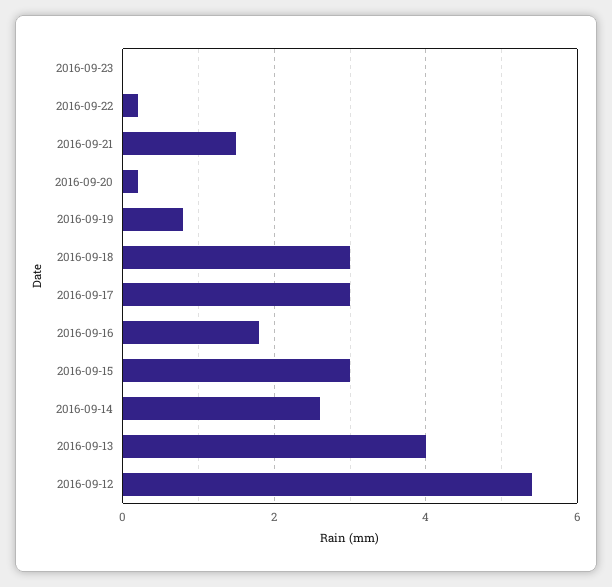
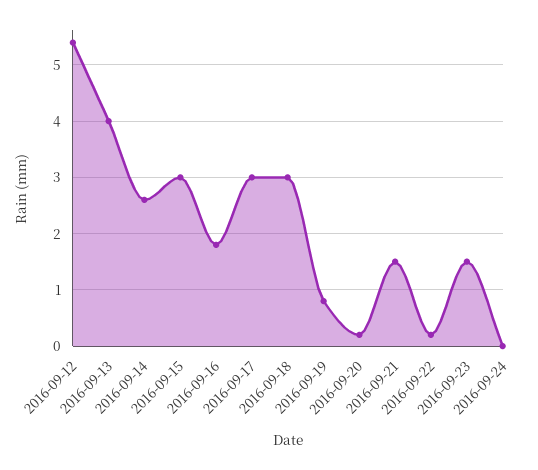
2016-09-23: 0 -> 1.5
2016-09-24: none -> 0

